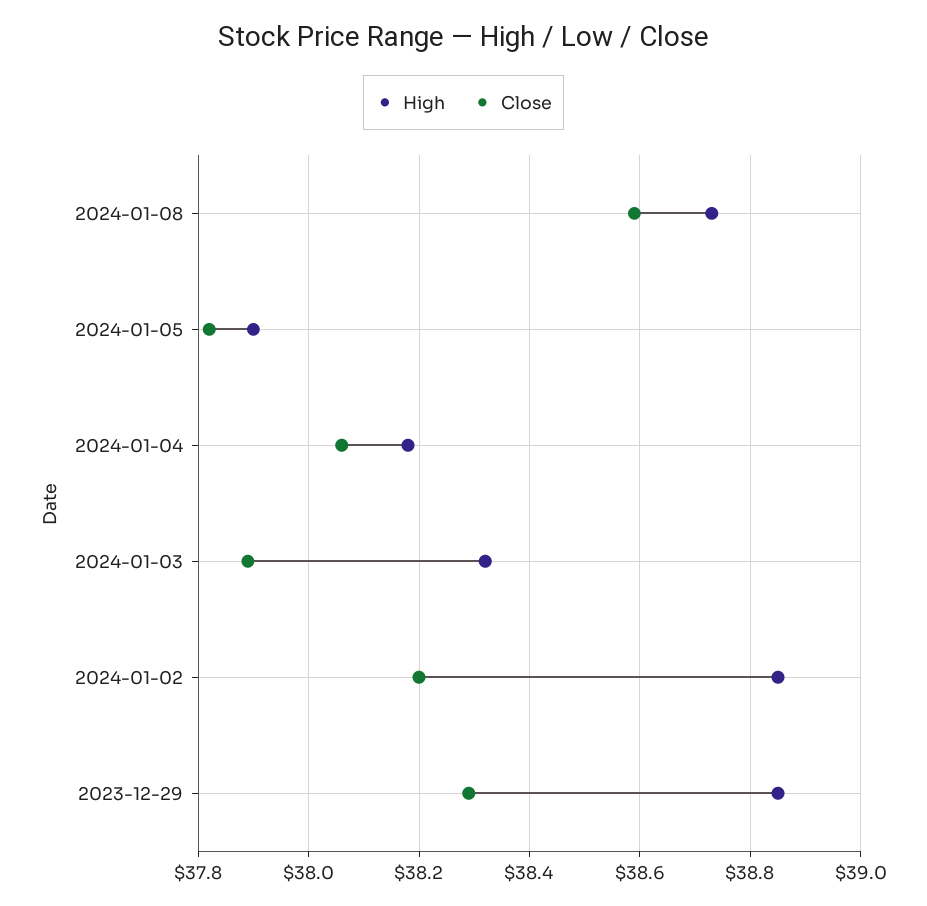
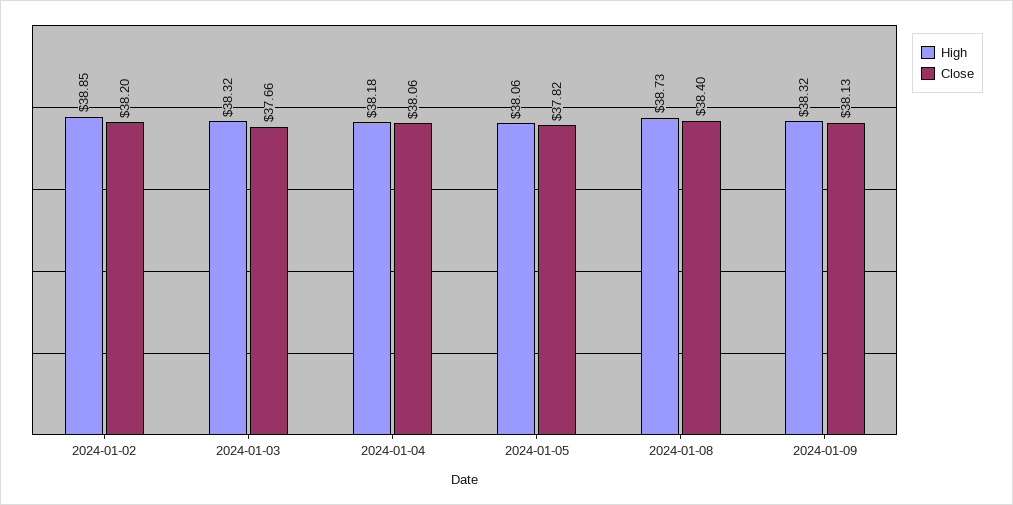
Close, 2024-01-08: 38.6 -> 38.4
High, 2024-01-05: 37.9 -> 38.06
Close, 2024-01-03: 37.9 -> 37.66
High, 2023-12-29: 38.85 -> none
Close, 2023-12-29: 38.3 -> none
High, 2024-01-09: none -> 38.32
Close, 2024-01-09: none -> 38.13

